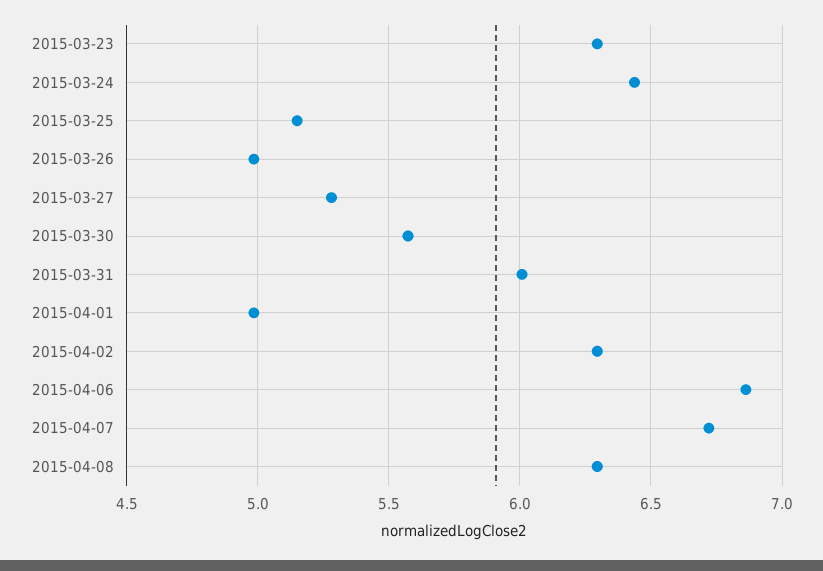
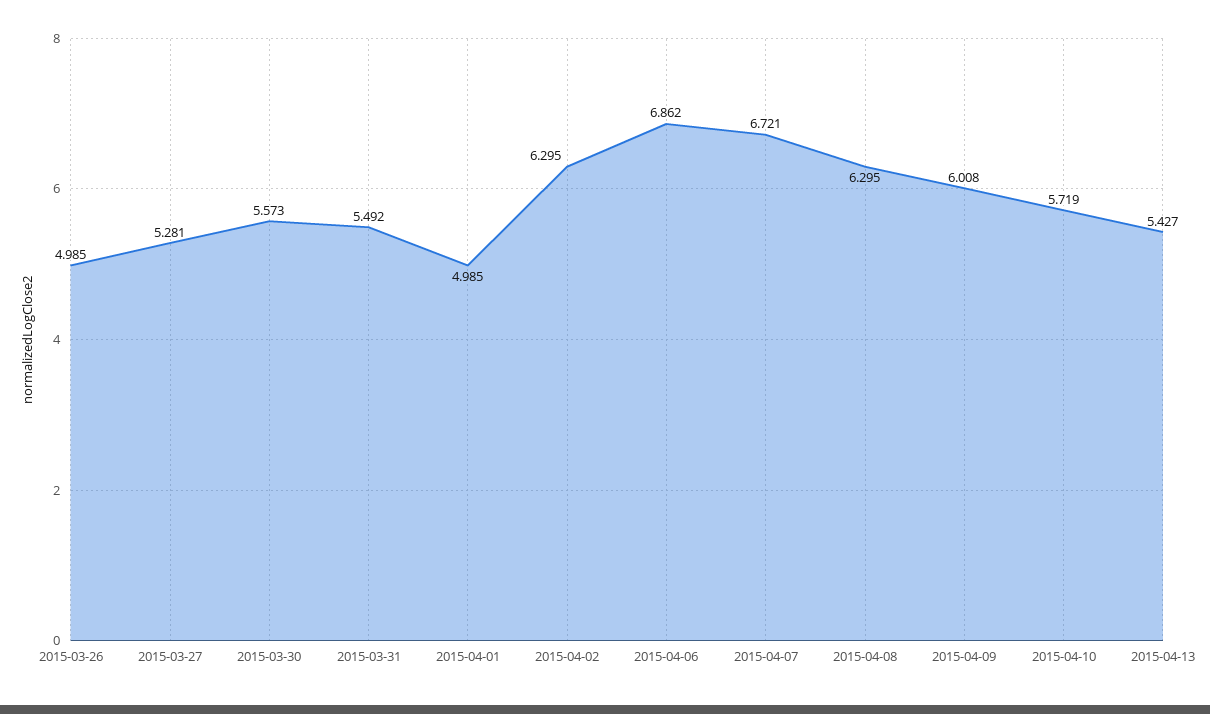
2015-03-23: 6.3 -> none
2015-03-24: 6.45 -> none
2015-03-25: 5.15 -> none
2015-03-31: 6 -> 5.492
2015-04-09: none -> 6.008
2015-04-10: none -> 5.719
2015-04-13: none -> 5.427

